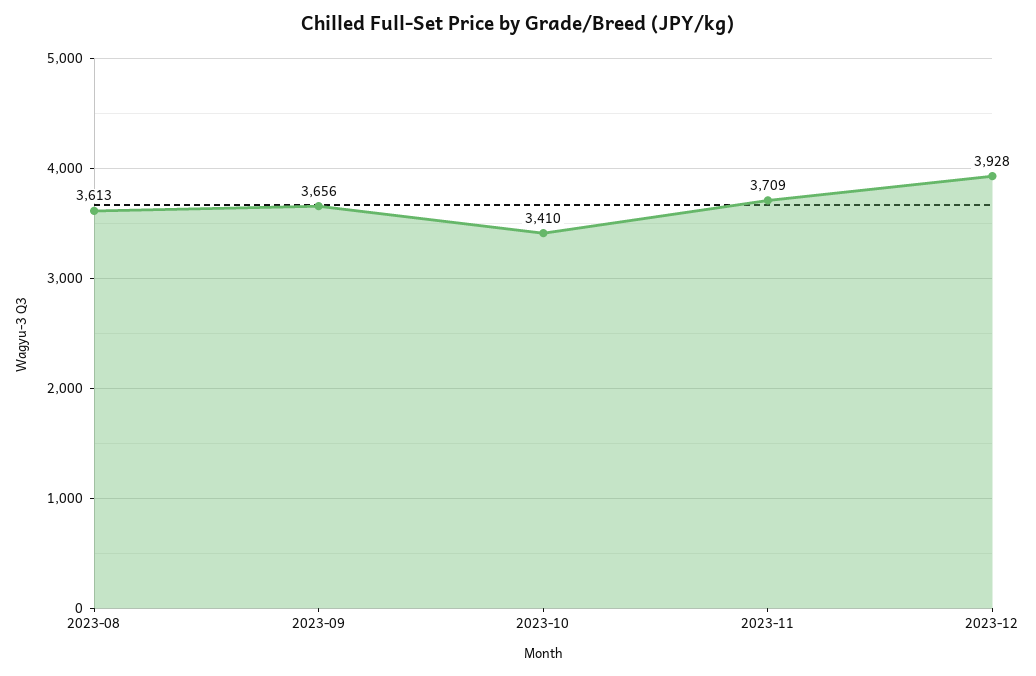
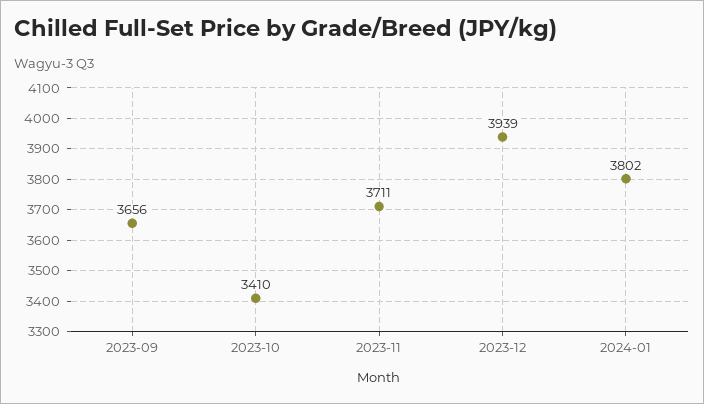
2023-08: 3613 -> none
2023-11: 3709 -> 3711
2023-12: 3928 -> 3939
2024-01: none -> 3802

